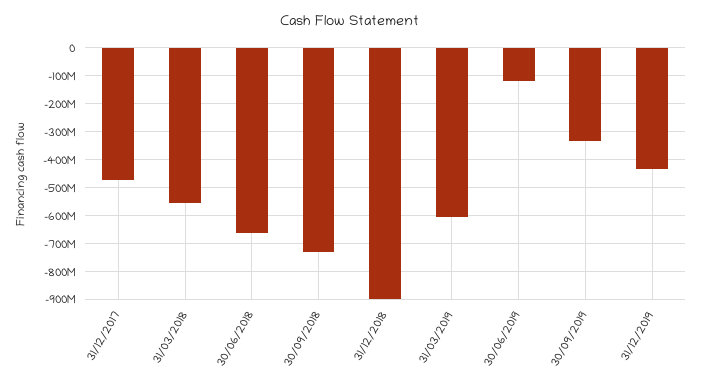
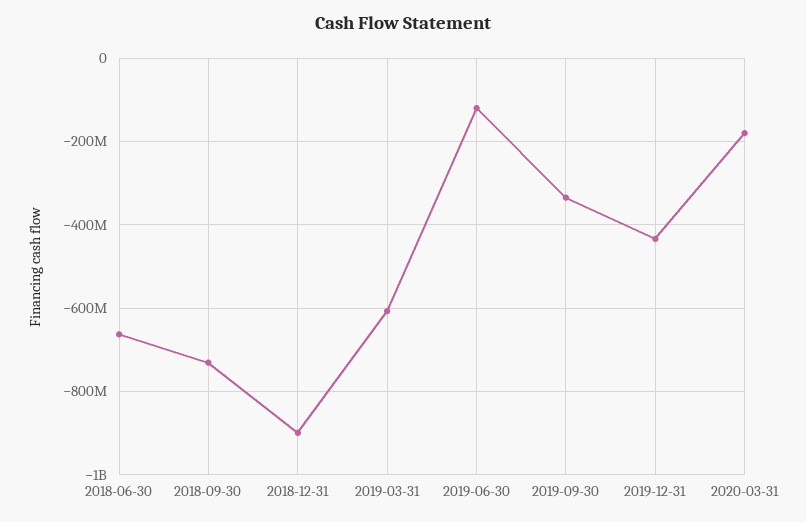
31/12/2017: -475000000 -> none
31/03/2018: -550000000 -> none
2020-03-31: none -> -180000000

